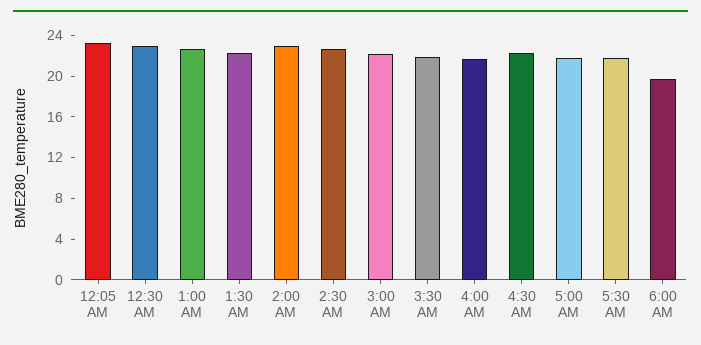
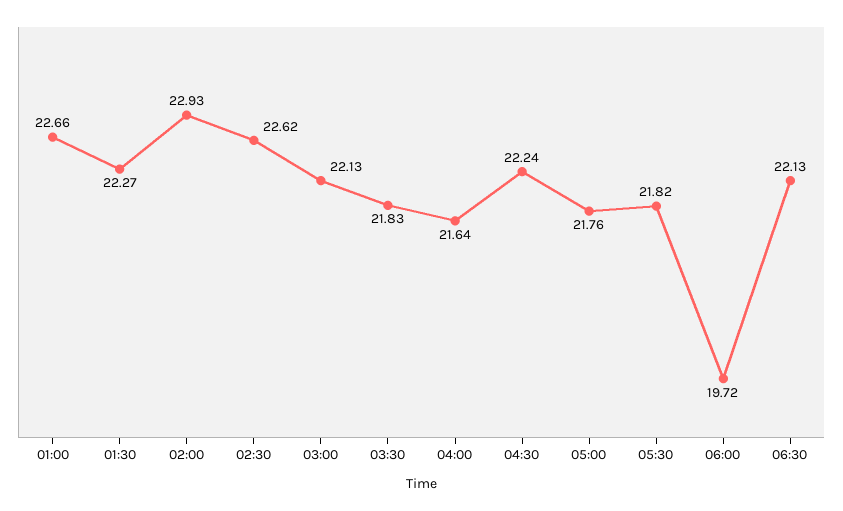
12:05 AM: 23 -> none
12:30 AM: 23 -> none
06:30: none -> 22.13

